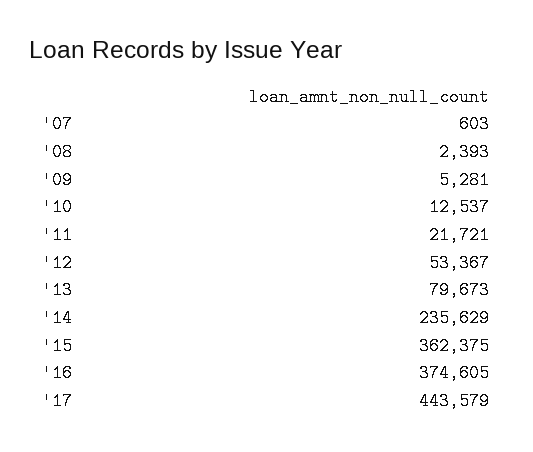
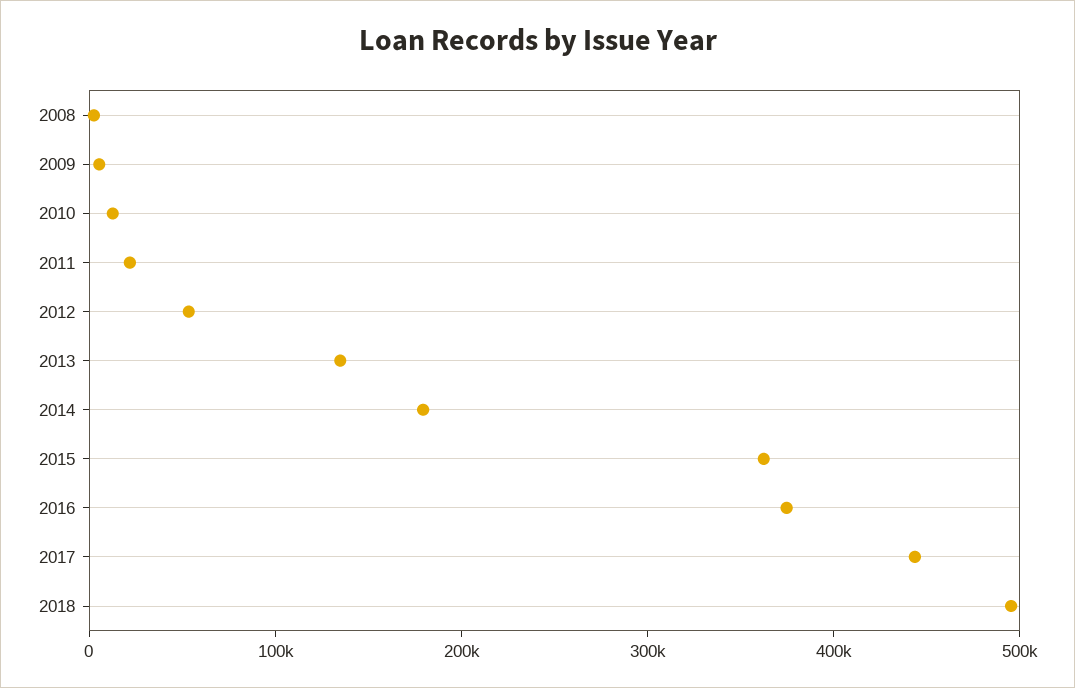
'07: 603 -> none
'13: 79673 -> 140000
'14: 235629 -> 180000
2018: none -> 500000

